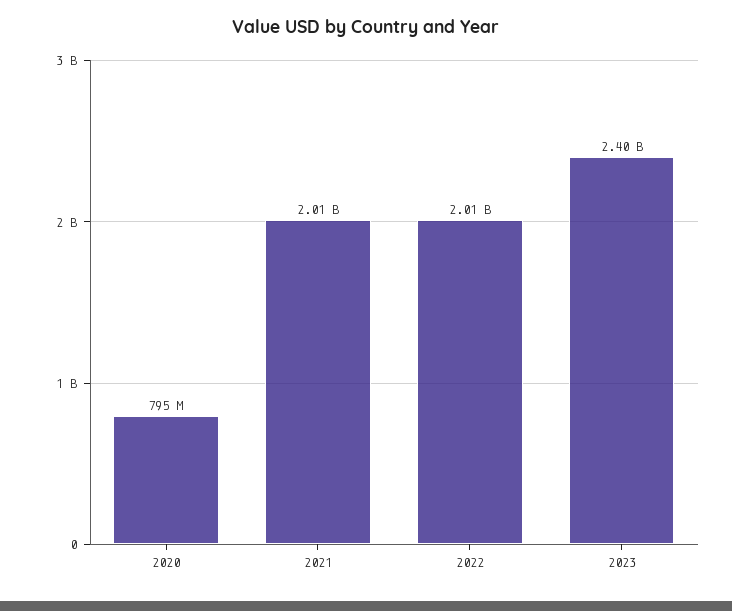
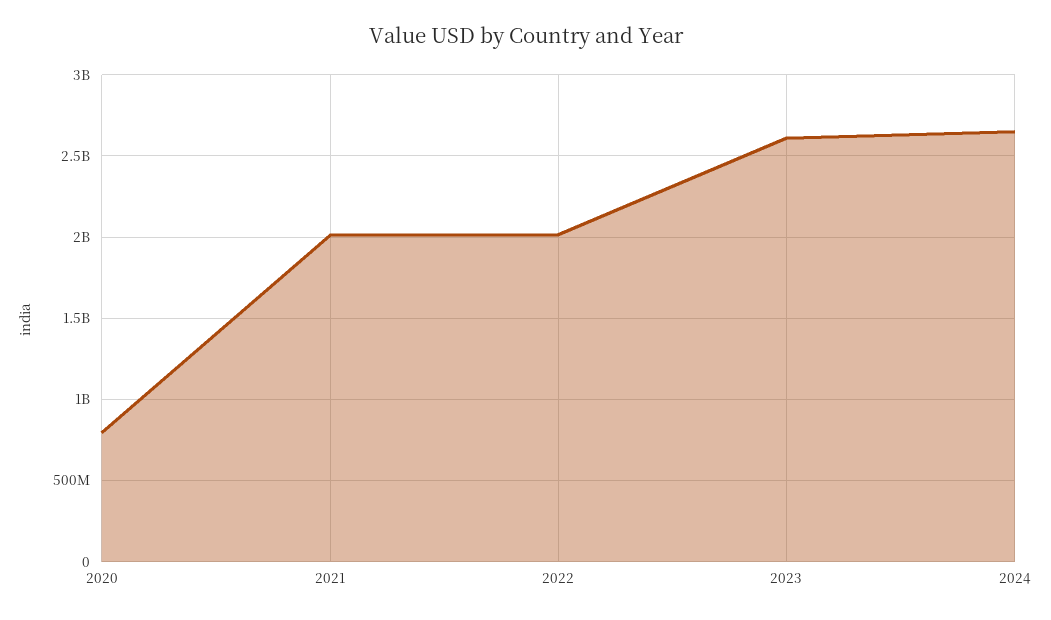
2023: 2400000000 -> 2600000000
2024: none -> 2650000000

